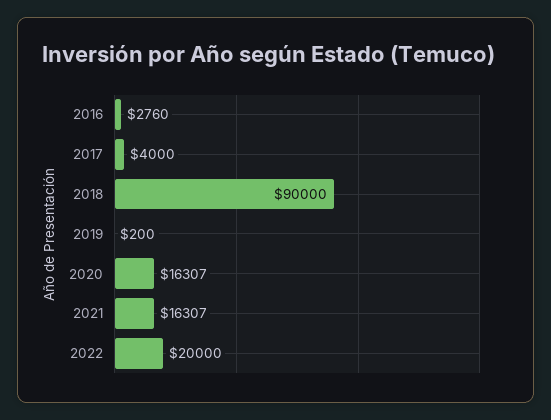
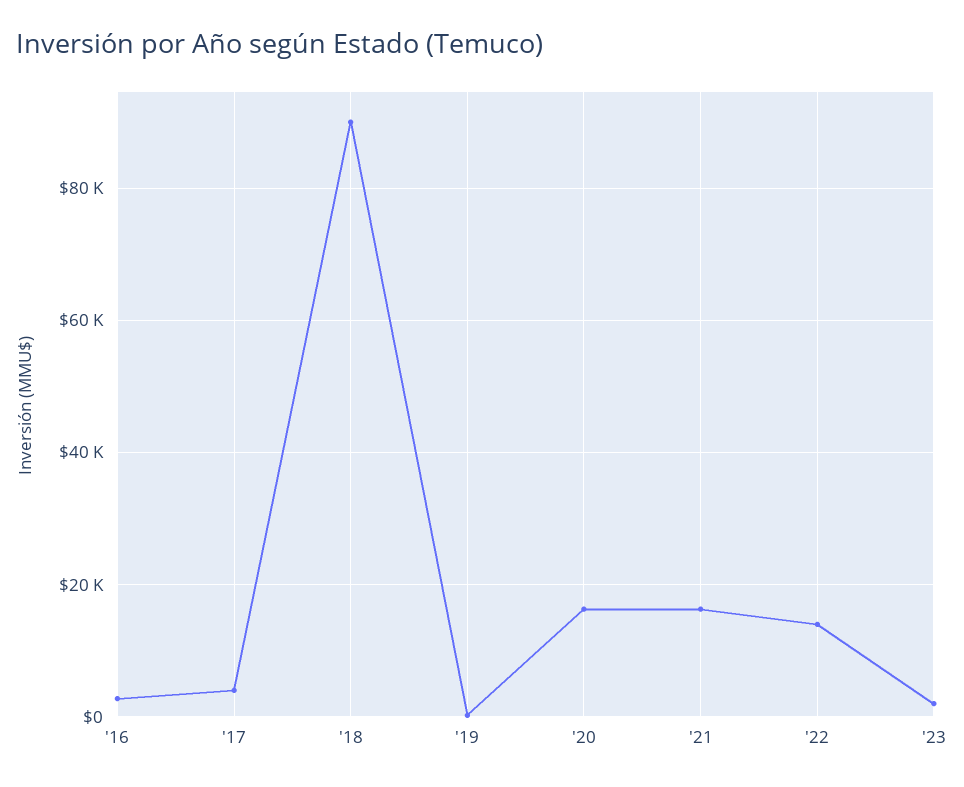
2022: 20000 -> 14000
'23: none -> 2000

